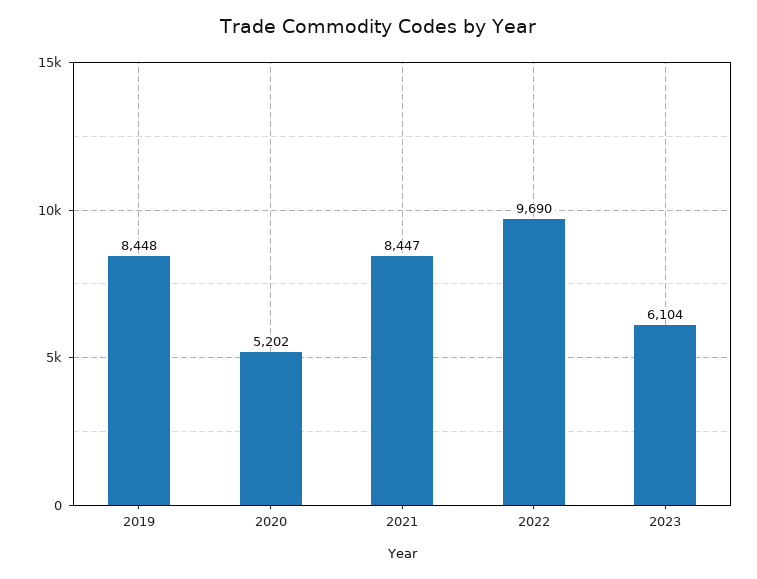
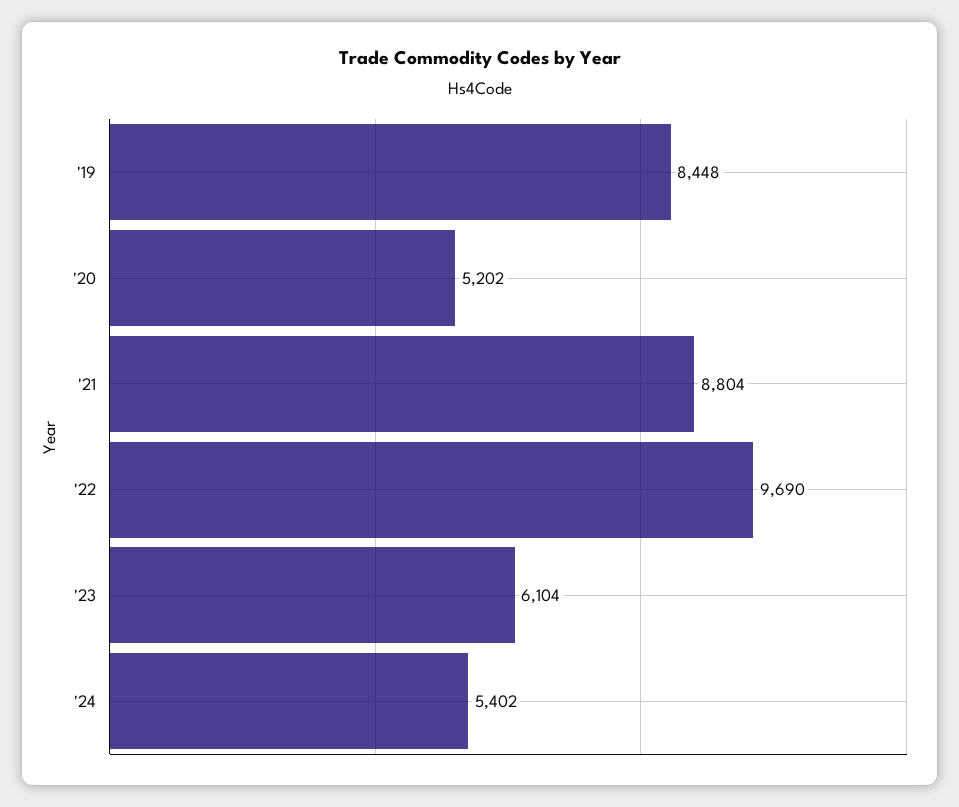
2021: 8447 -> 8804
'24: none -> 5402

